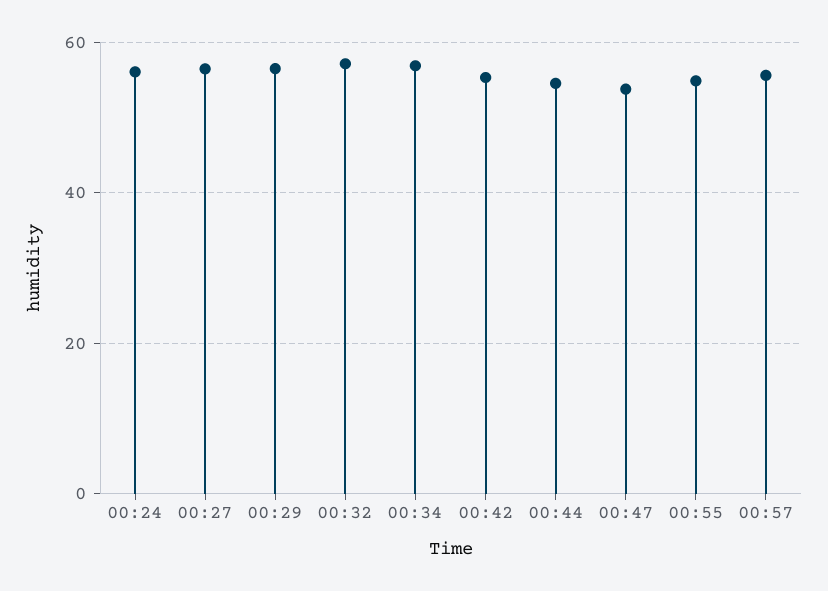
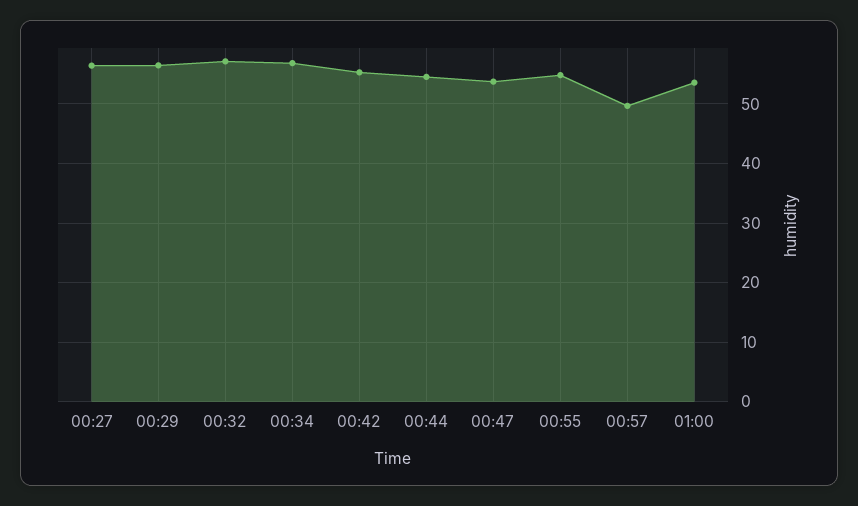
00:24: 56 -> none
00:57: 56 -> 50
01:00: none -> 54

